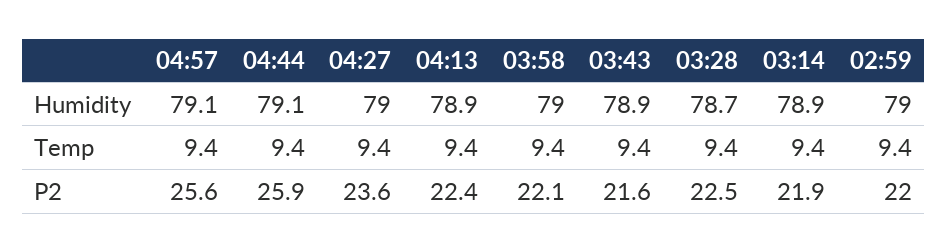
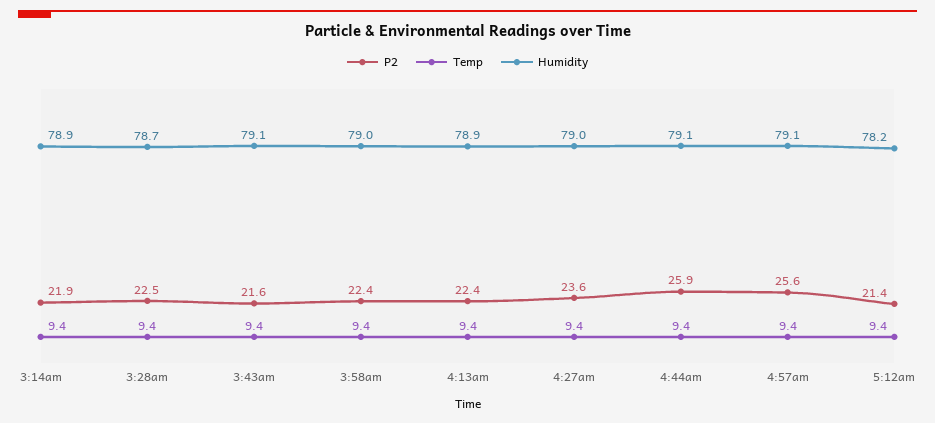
Humidity, 03:43: 78.9 -> 79.1
Humidity, 02:59: 79 -> none
Temp, 02:59: 9.4 -> none
P2, 03:58: 22.1 -> 22.4
P2, 02:59: 22 -> none
P2, 5:12am: none -> 21.4
Temp, 5:12am: none -> 9.4
Humidity, 5:12am: none -> 78.2

